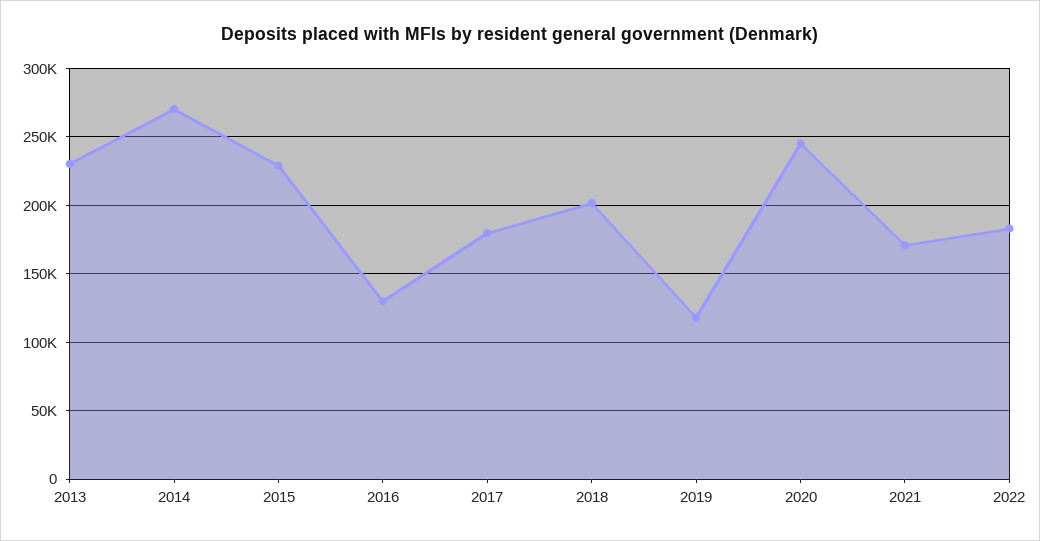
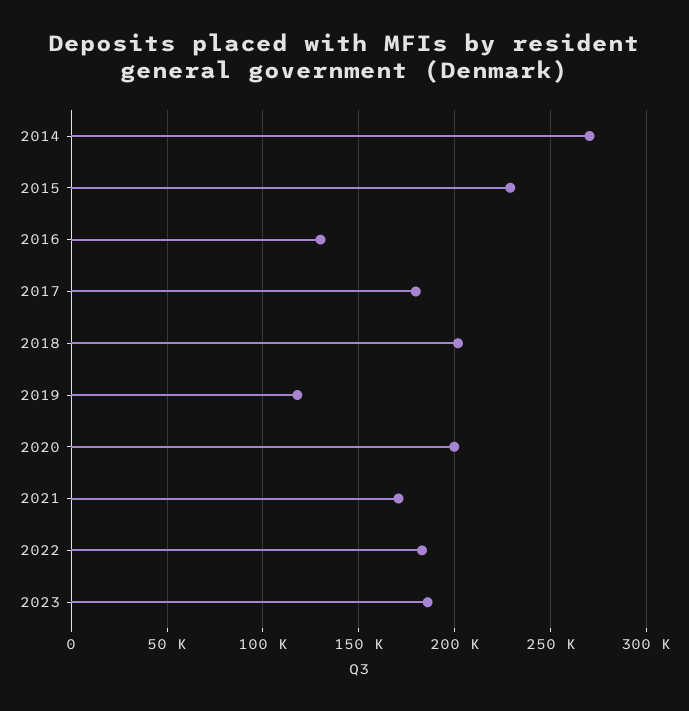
2013: 230000 -> none
2020: 245000 -> 200000
2023: none -> 185000

